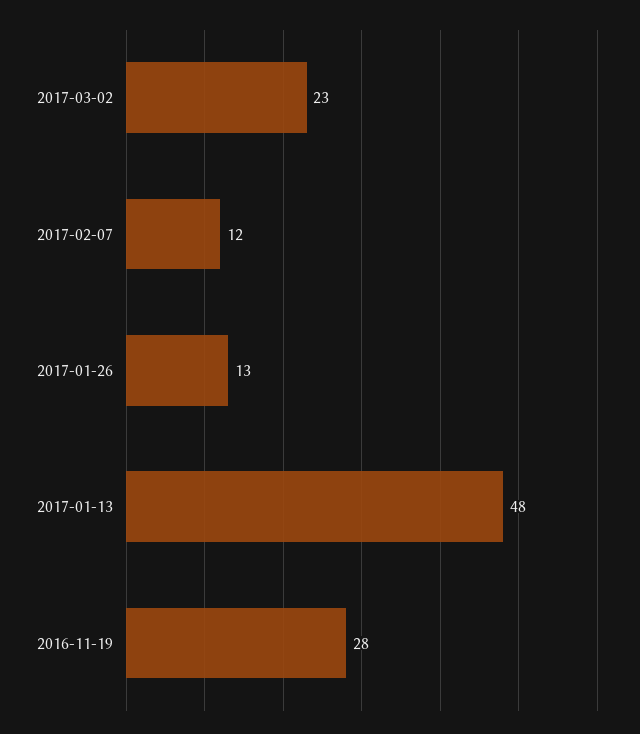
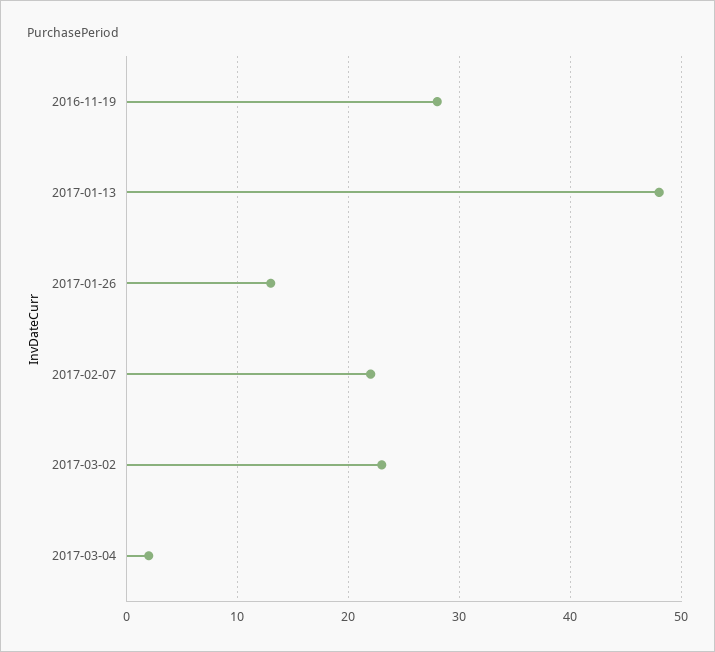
2017-02-07: 12 -> 22
2017-03-04: none -> 2

